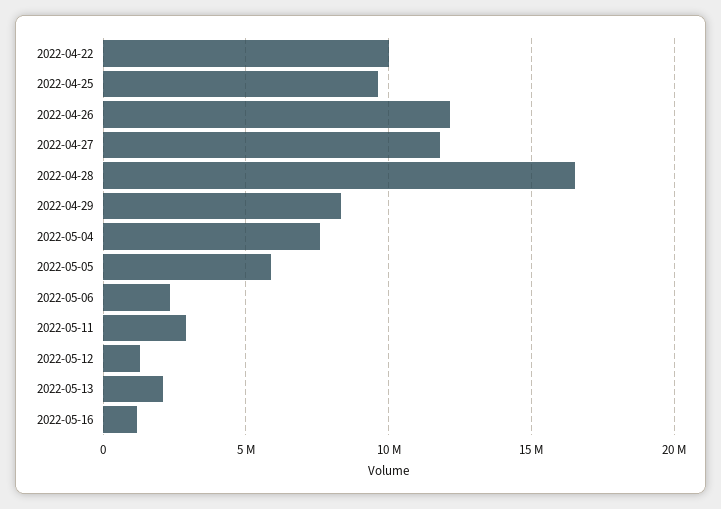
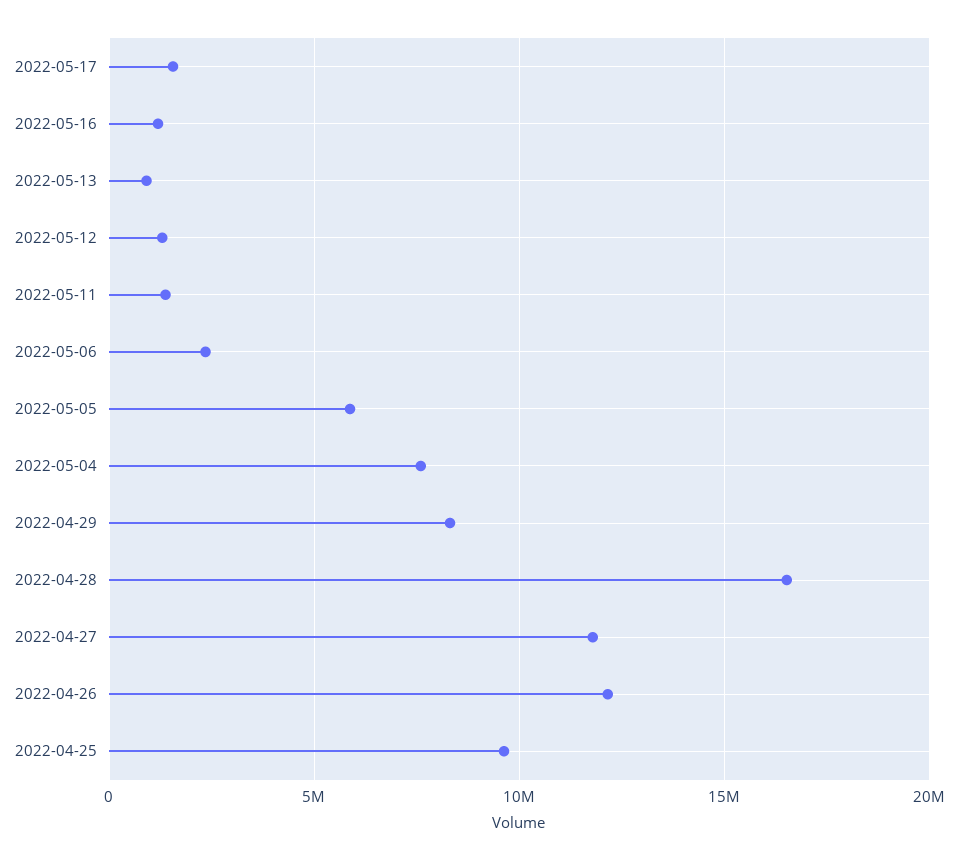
2022-04-22: 10000000 -> none
2022-05-11: 3000000 -> 1500000
2022-05-13: 2000000 -> 1000000
2022-05-17: none -> 1500000

